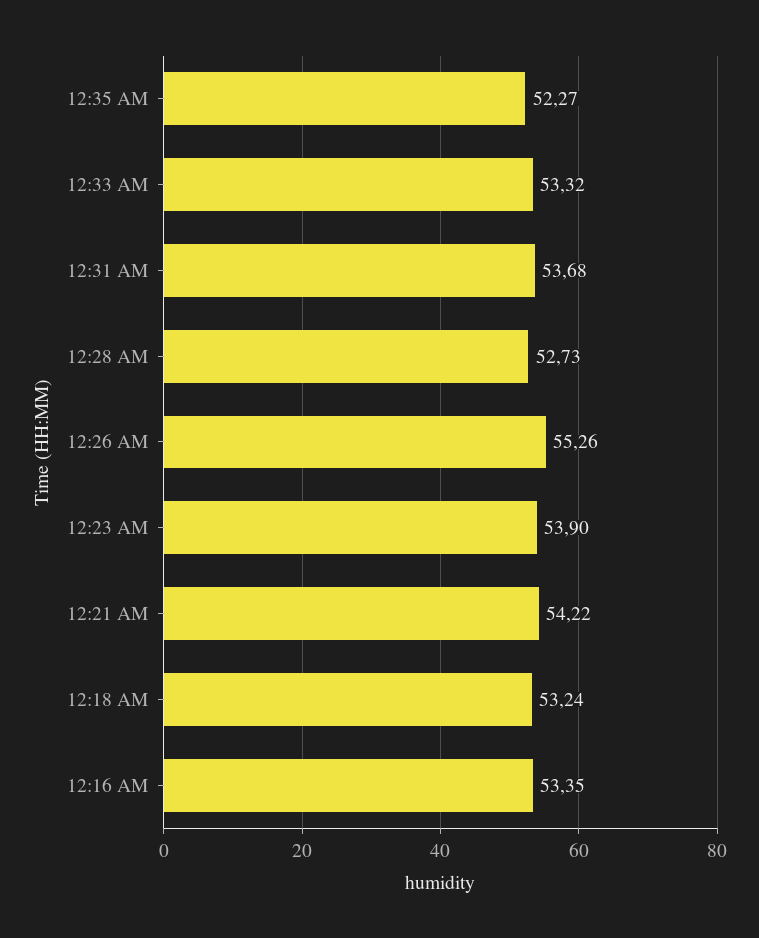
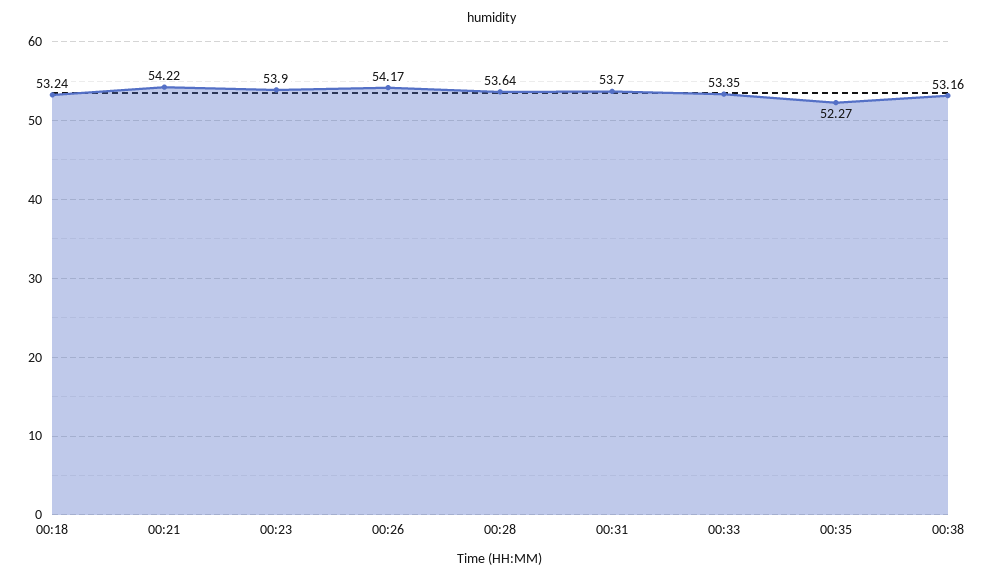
12:33 AM: 53.32 -> 53.35
12:31 AM: 53.68 -> 53.7
12:28 AM: 52.73 -> 53.64
12:26 AM: 55.26 -> 54.17
12:16 AM: 53.35 -> none
00:38: none -> 53.16

